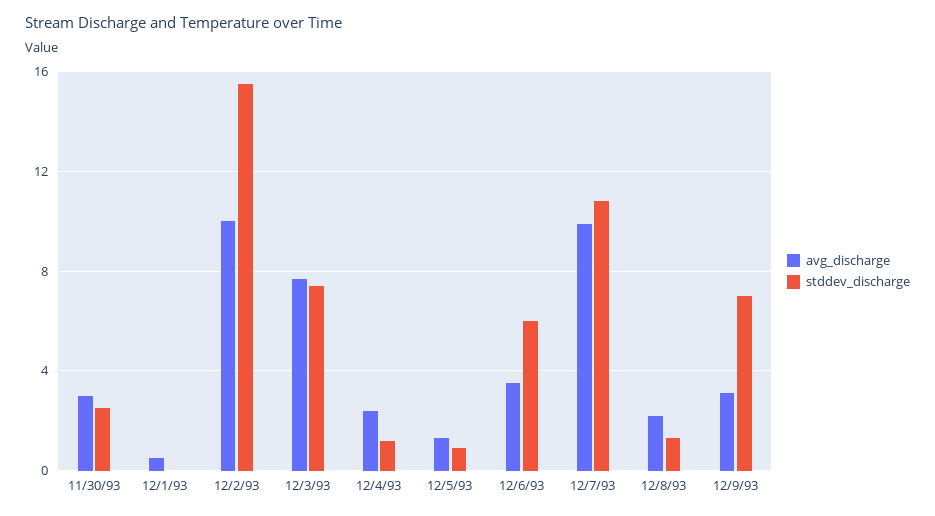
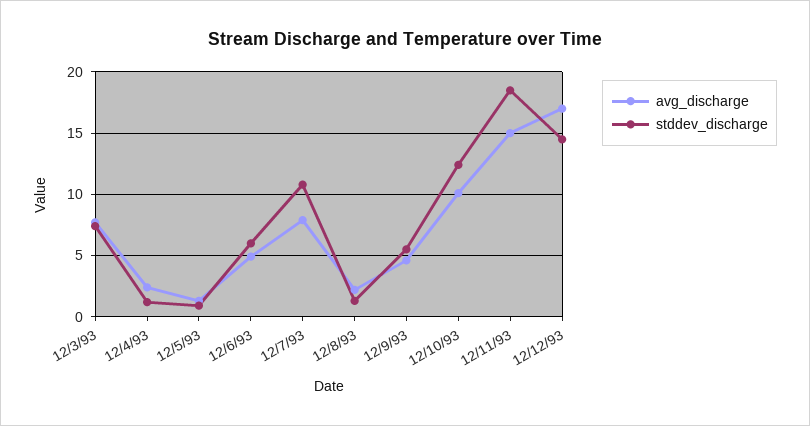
avg_discharge, 11/30/93: 3 -> none
stddev_discharge, 11/30/93: 2.5 -> none
avg_discharge, 12/1/93: 0.5 -> none
stddev_discharge, 12/1/93: 0 -> none
avg_discharge, 12/2/93: 10 -> none
stddev_discharge, 12/2/93: 15.5 -> none
avg_discharge, 12/6/93: 3.5 -> 5
avg_discharge, 12/7/93: 10 -> 8
avg_discharge, 12/9/93: 3 -> 4.5
stddev_discharge, 12/9/93: 7 -> 5.5
avg_discharge, 12/10/93: none -> 10
stddev_discharge, 12/10/93: none -> 12.5
avg_discharge, 12/11/93: none -> 15
stddev_discharge, 12/11/93: none -> 18.5
avg_discharge, 12/12/93: none -> 17
stddev_discharge, 12/12/93: none -> 14.5

